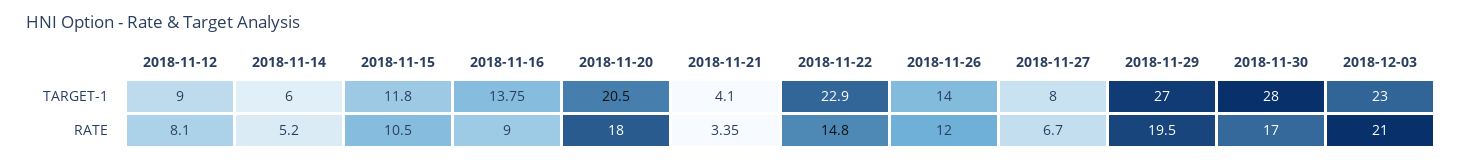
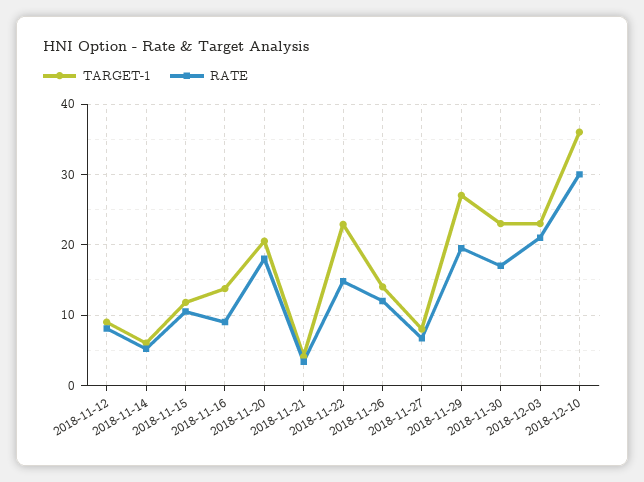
TARGET-1, 2018-11-30: 28 -> 23
TARGET-1, 2018-12-10: none -> 36
RATE, 2018-12-10: none -> 30

